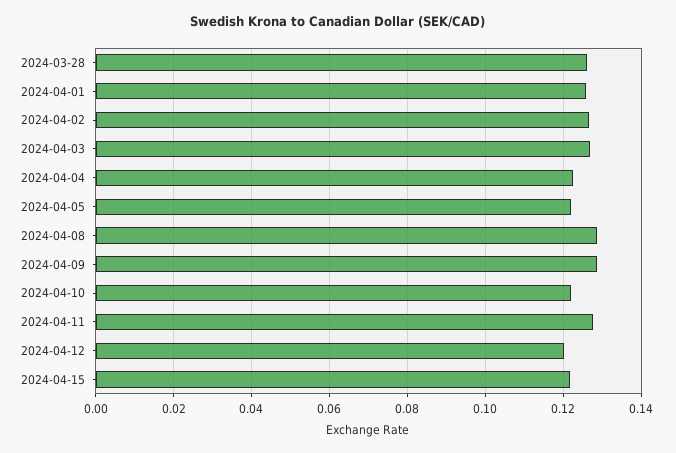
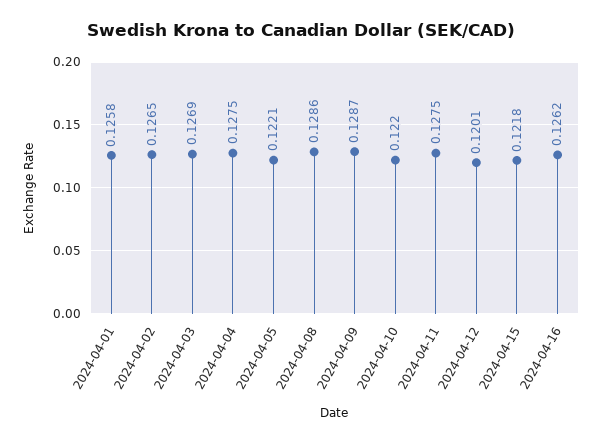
2024-03-28: 0.126 -> none
2024-04-04: 0.122 -> 0.1275
2024-04-16: none -> 0.1262

